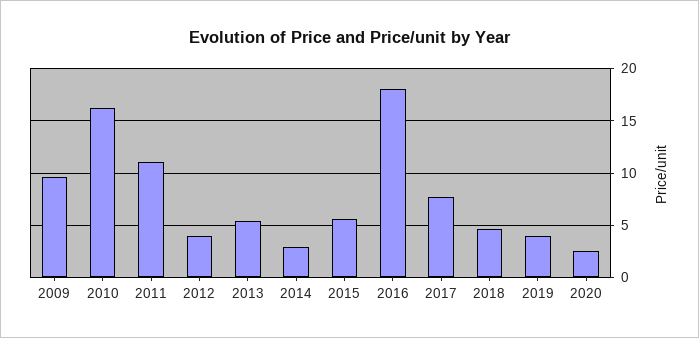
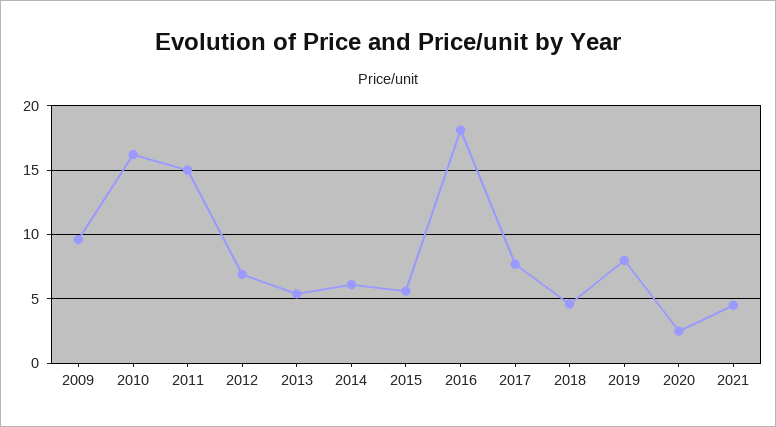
2011: 11 -> 15
2012: 4 -> 7
2014: 3 -> 6
2019: 4 -> 8
2021: none -> 4.5

